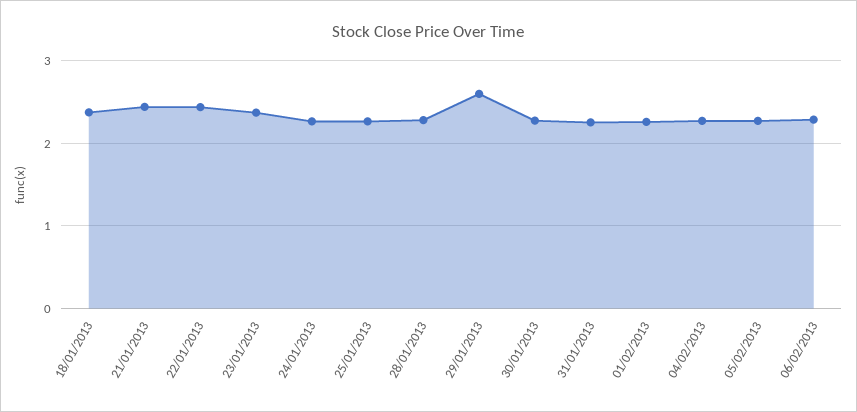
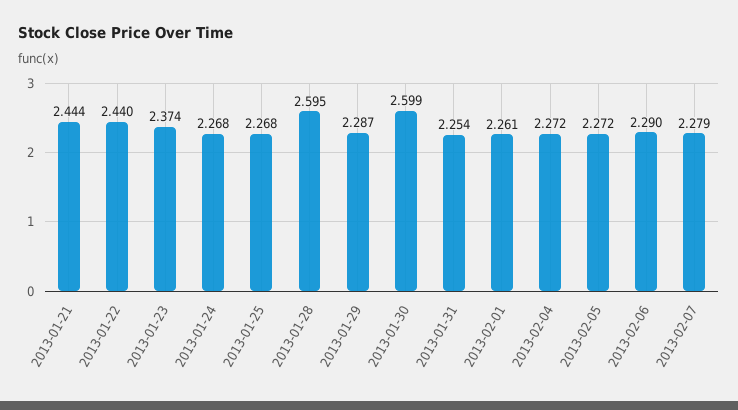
18/01/2013: 2.4 -> none
28/01/2013: 2.3 -> 2.595
29/01/2013: 2.6 -> 2.287
30/01/2013: 2.3 -> 2.599
2013-02-07: none -> 2.279

